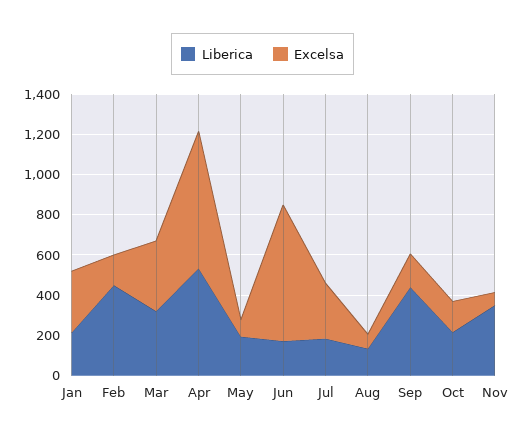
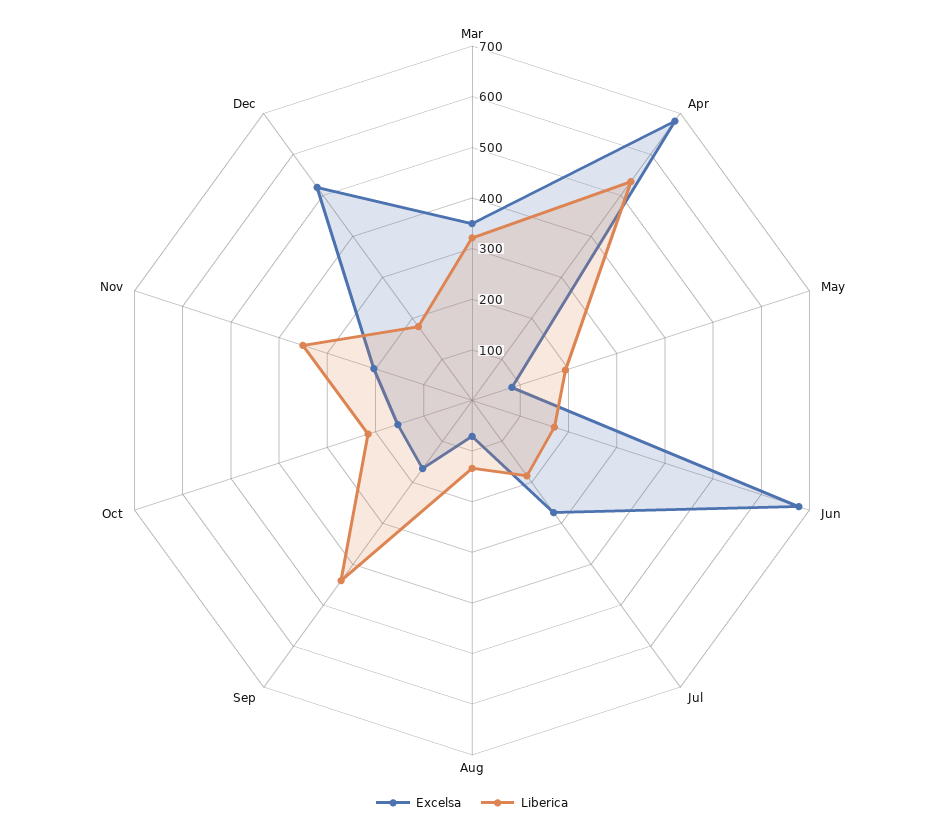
Liberica, Jan: 200 -> none
Excelsa, Jan: 300 -> none
Liberica, Feb: 450 -> none
Excelsa, Feb: 150 -> none
Excelsa, Nov: 50 -> 200
Excelsa, Dec: none -> 520
Liberica, Dec: none -> 180

